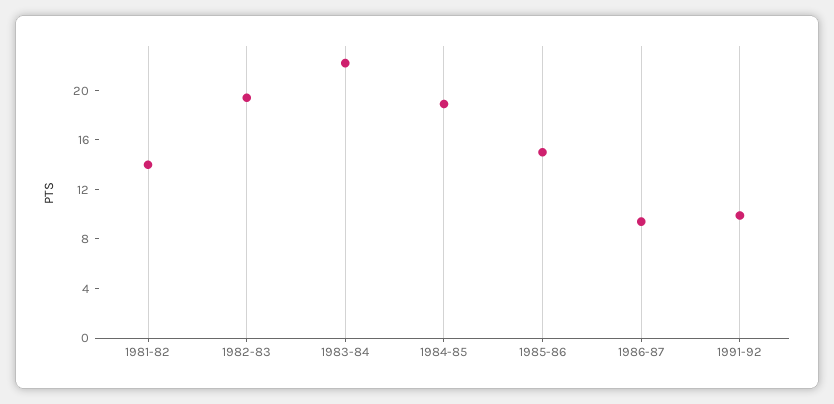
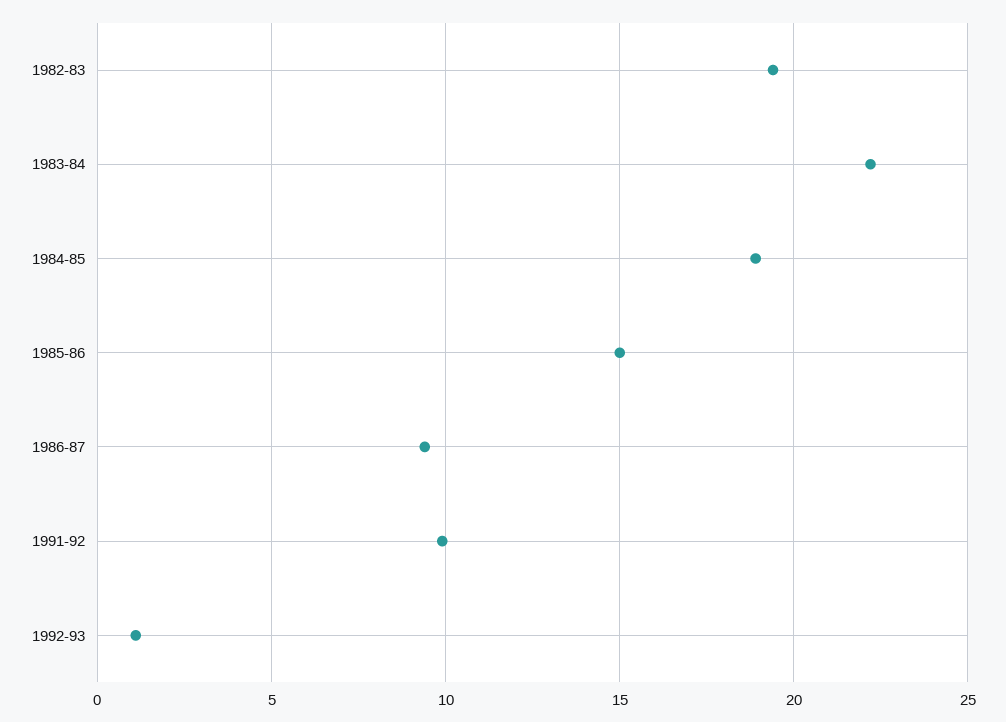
1981-82: 14 -> none
1992-93: none -> 1

